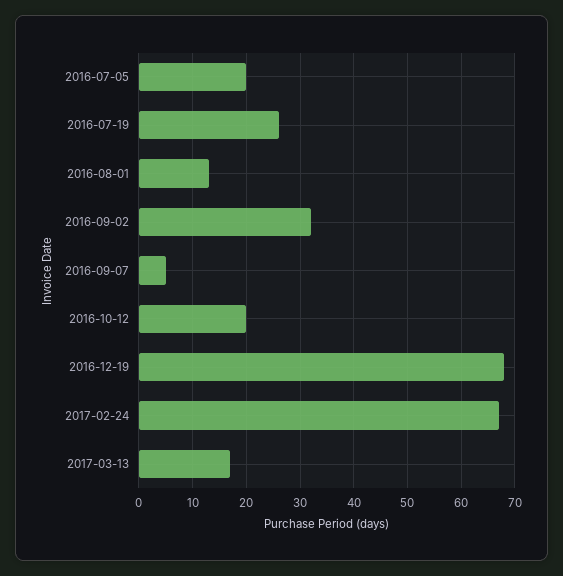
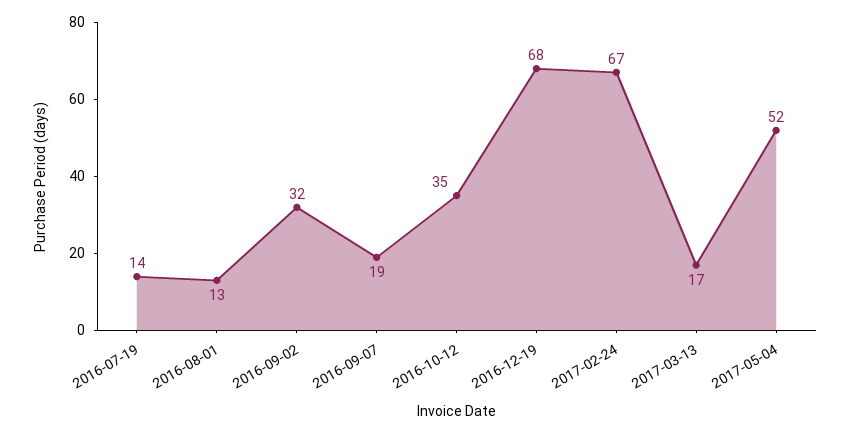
2016-07-05: 20 -> none
2016-07-19: 25 -> 14
2016-09-07: 5 -> 19
2016-10-12: 20 -> 35
2017-05-04: none -> 52

